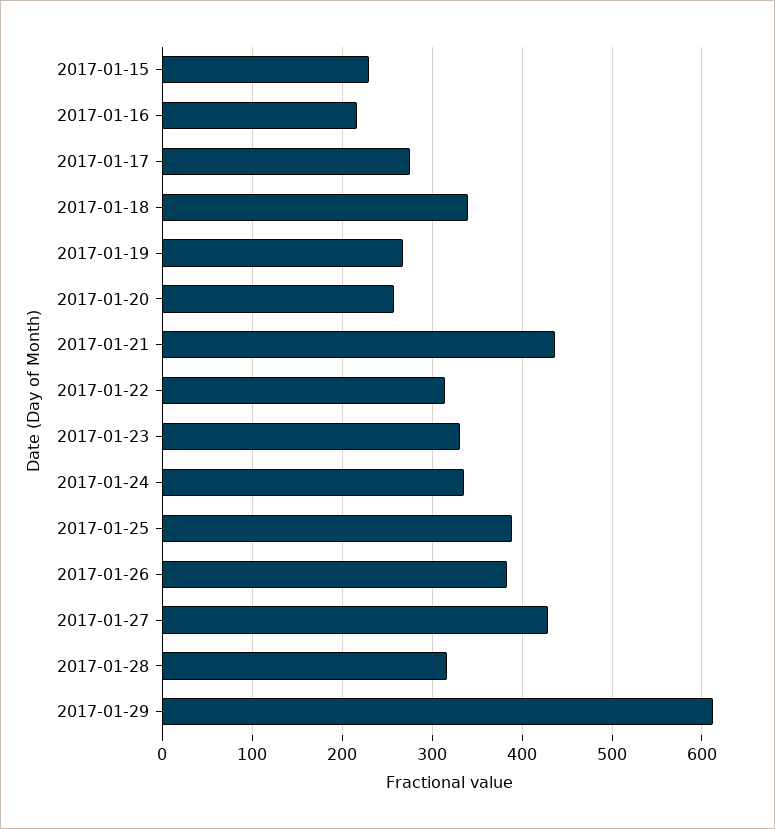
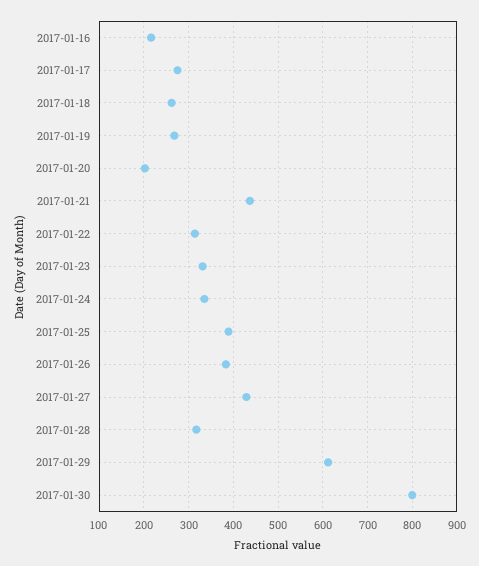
2017-01-15: 230 -> none
2017-01-18: 340 -> 260
2017-01-20: 260 -> 200
2017-01-30: none -> 800

